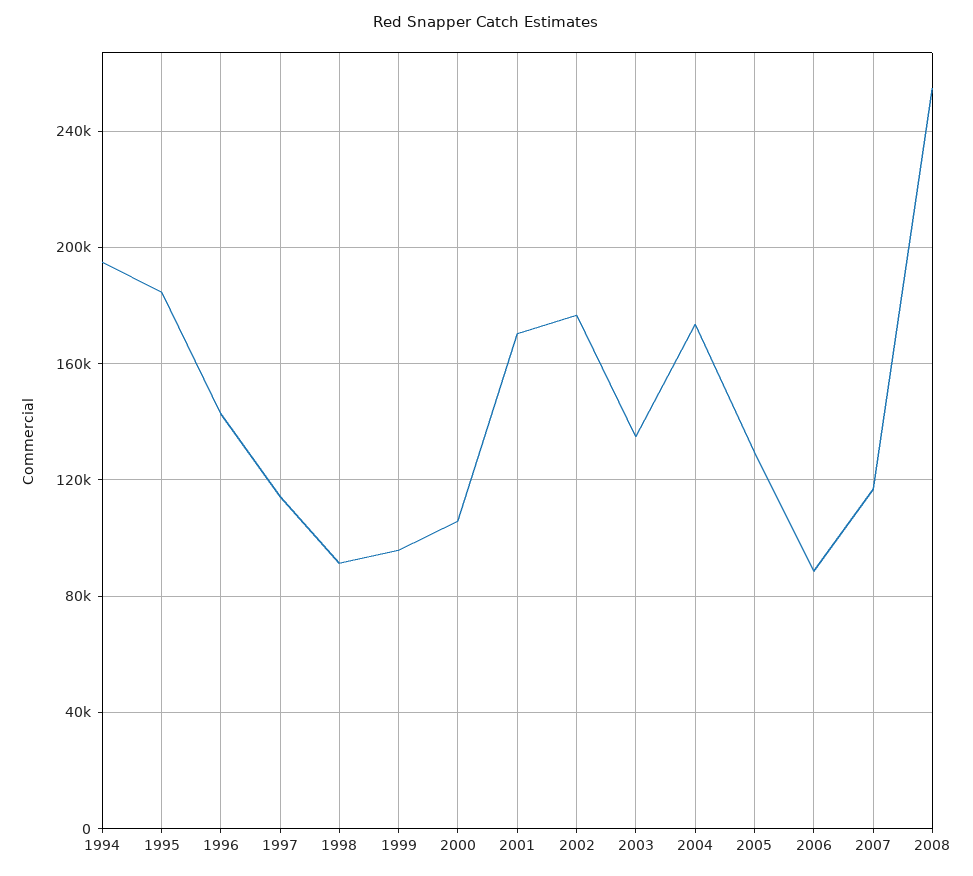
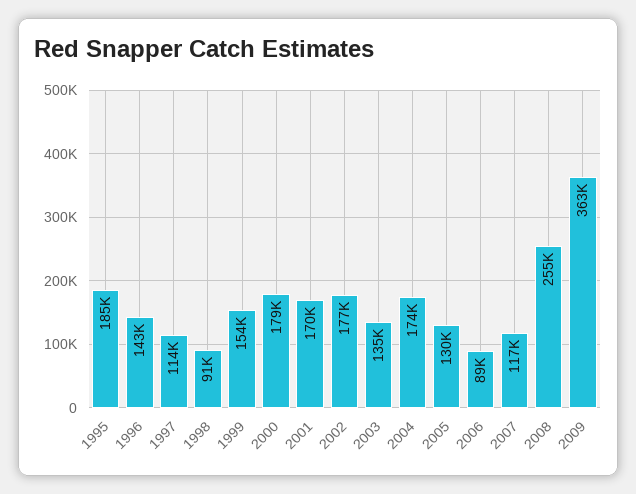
1994: 195000 -> none
1999: 95000 -> 154000
2000: 105000 -> 179000
2009: none -> 363000

